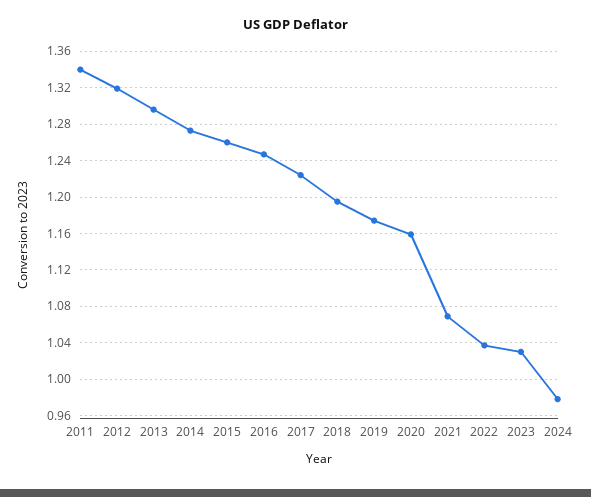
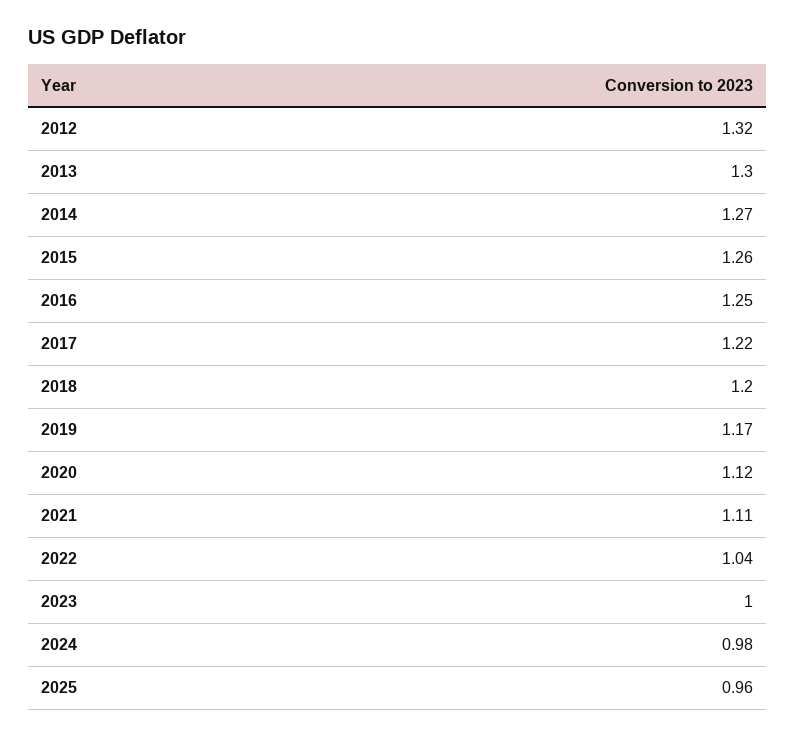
2011: 1.34 -> none
2020: 1.16 -> 1.12
2021: 1.07 -> 1.11
2023: 1.03 -> 1
2025: none -> 0.96

